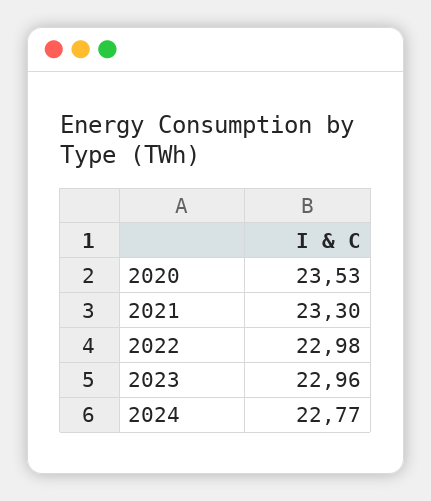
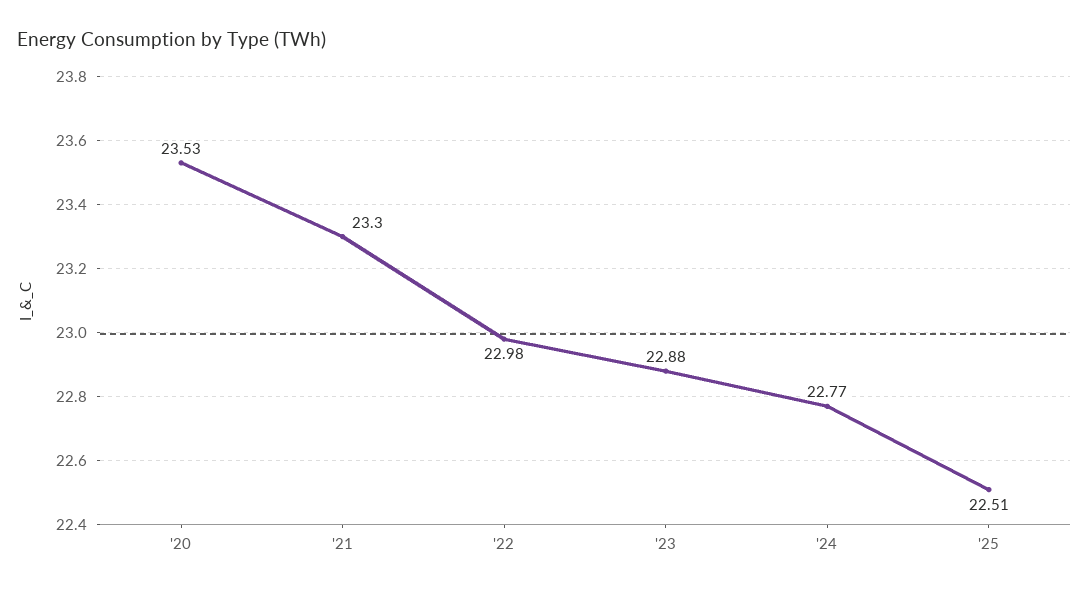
2023: 22.96 -> 22.88
'25: none -> 22.51

